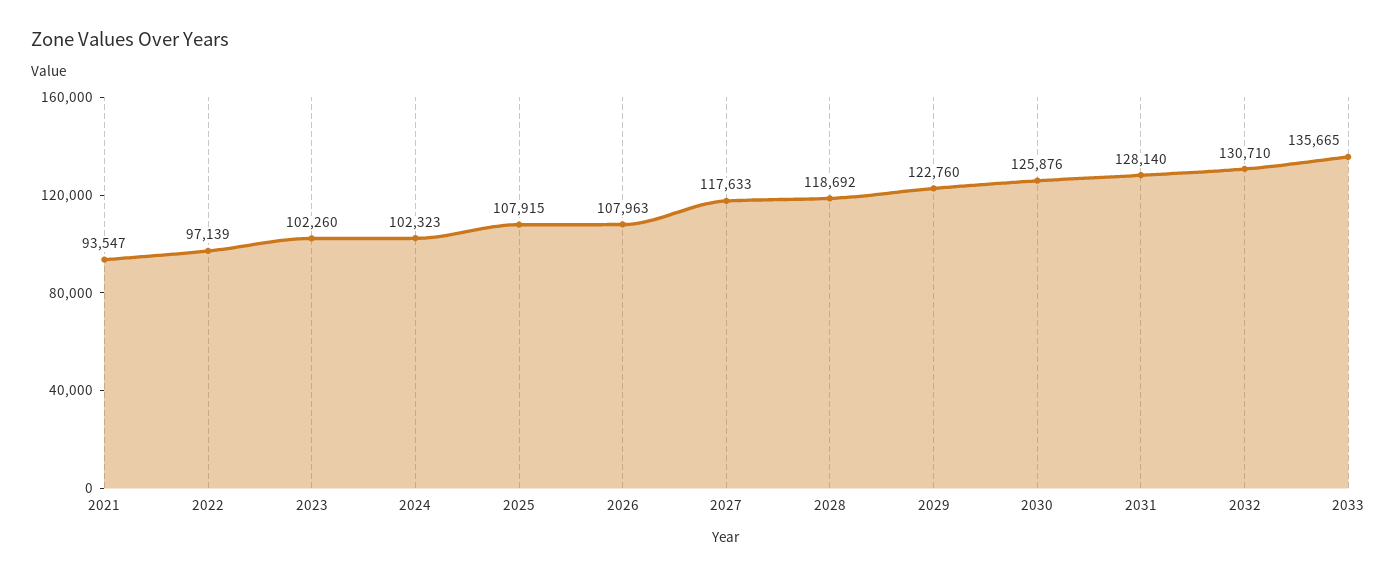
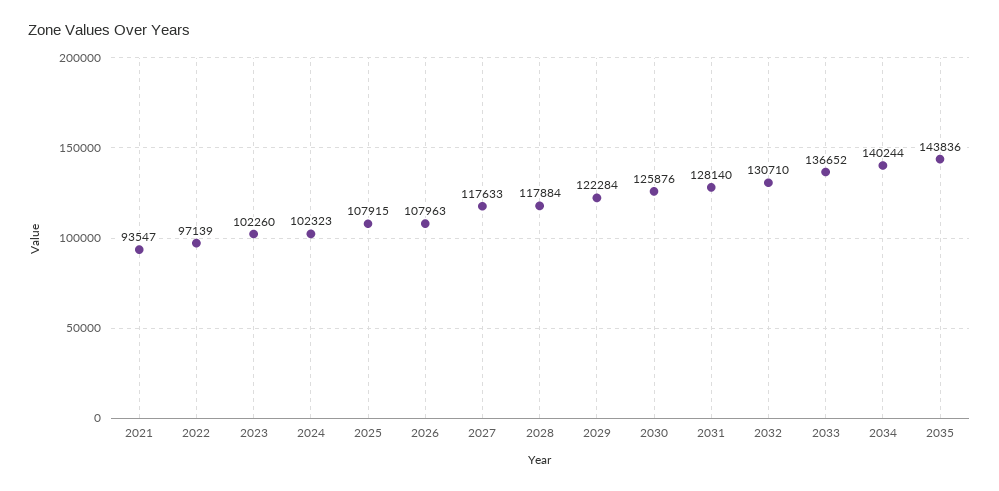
2028: 118692 -> 117884
2029: 122760 -> 122284
2033: 135665 -> 136652
2034: none -> 140244
2035: none -> 143836

